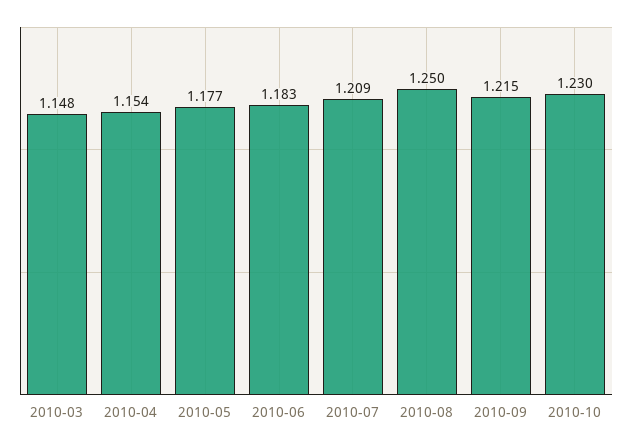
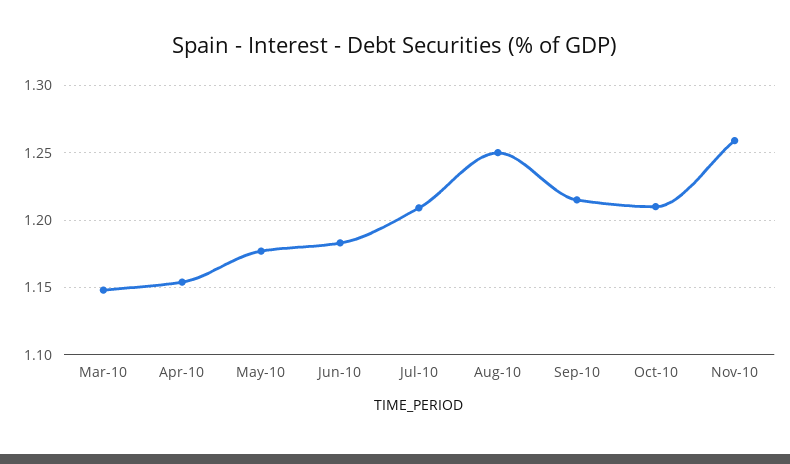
2010-10: 1.23 -> 1.21
Nov-10: none -> 1.26

